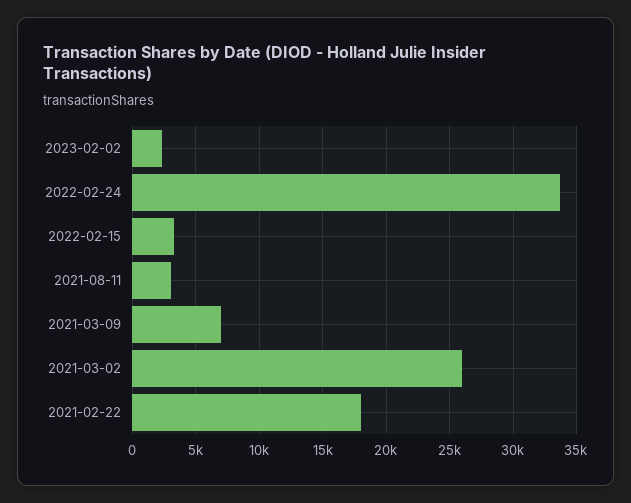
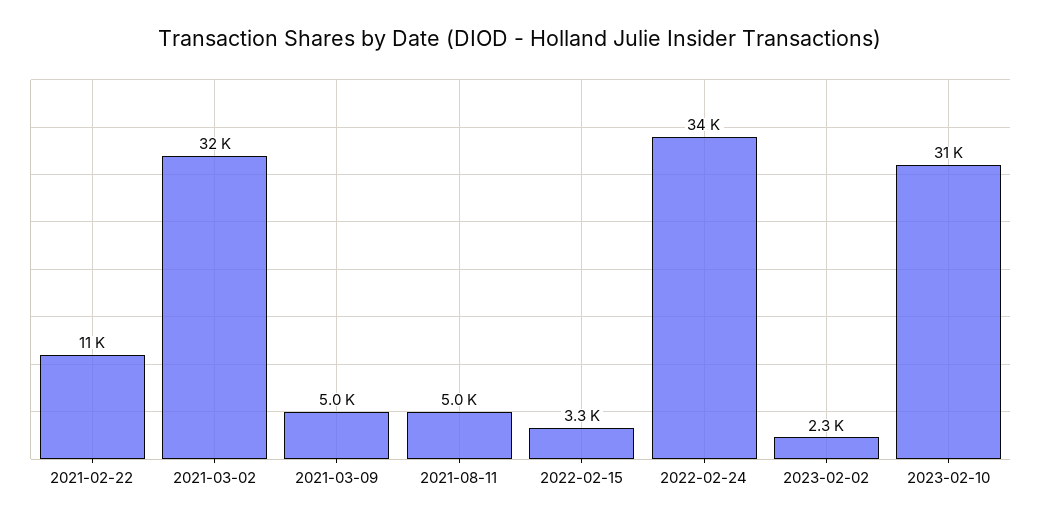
2021-08-11: 3000 -> 5000
2021-03-09: 7000 -> 5000
2021-03-02: 26000 -> 32000
2021-02-22: 18000 -> 11000
2023-02-10: none -> 31000

